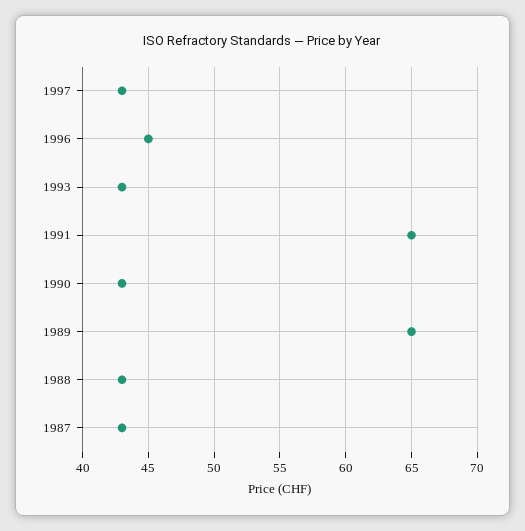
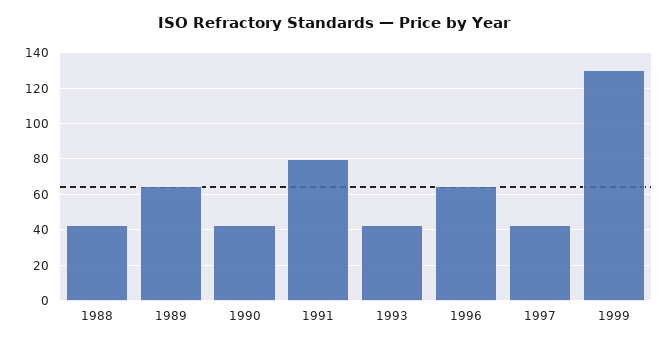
1996: 45 -> 65
1991: 65 -> 80
1987: 43 -> none
1999: none -> 130

